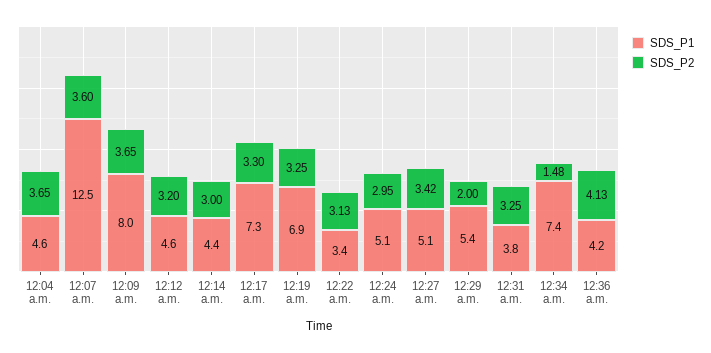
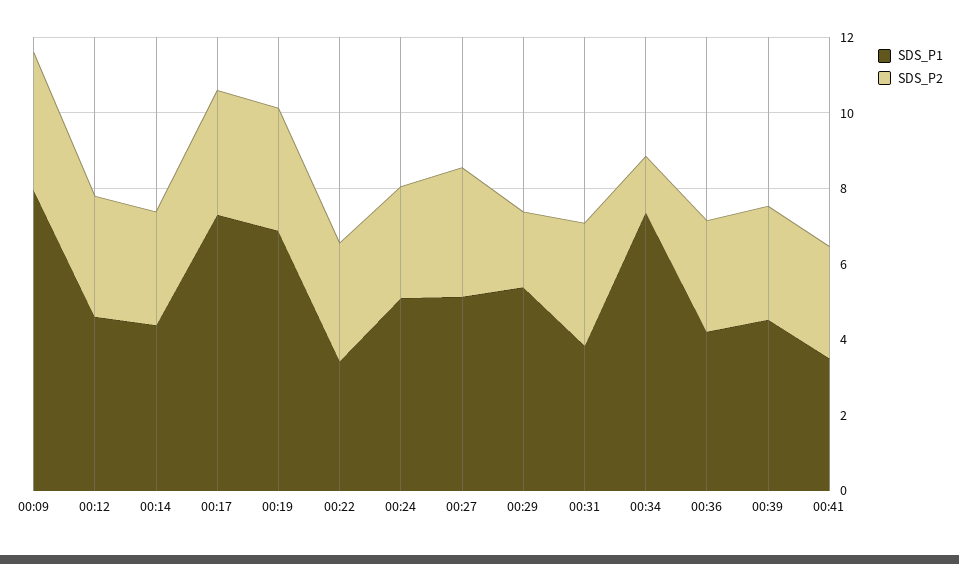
SDS_P1, 12:04 a.m.: 4.6 -> none
SDS_P2, 12:04 a.m.: 3.65 -> none
SDS_P1, 12:07 a.m.: 12.5 -> none
SDS_P2, 12:07 a.m.: 3.6 -> none
SDS_P2, 12:36 a.m.: 4.13 -> 3
SDS_P1, 00:39: none -> 4.5
SDS_P2, 00:39: none -> 3
SDS_P1, 00:41: none -> 3.5
SDS_P2, 00:41: none -> 3

